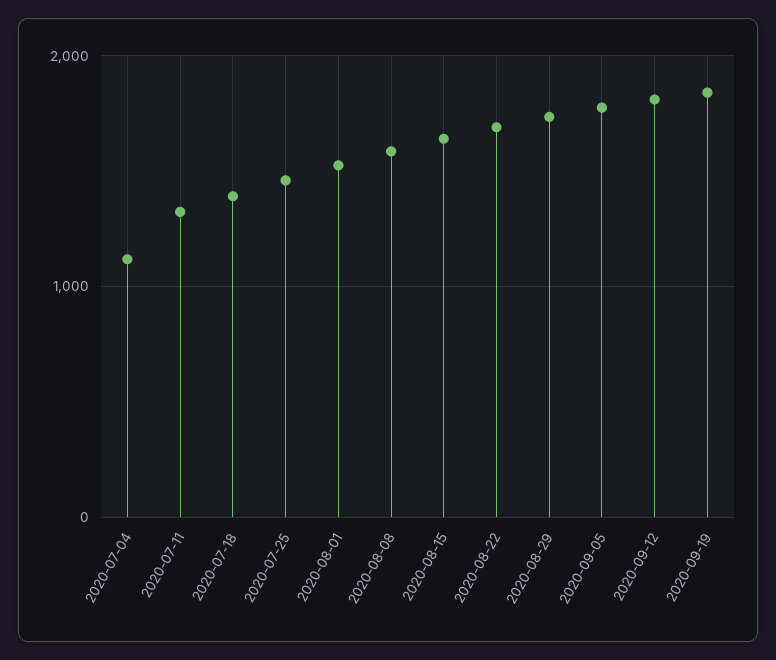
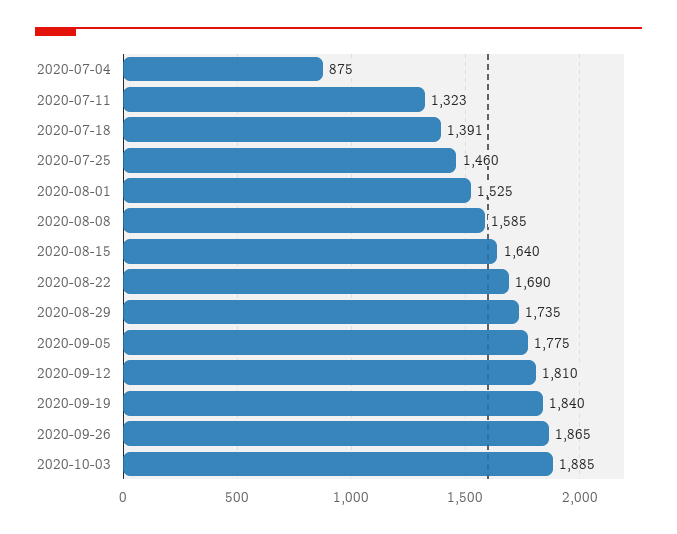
2020-07-04: 1100 -> 875
2020-09-26: none -> 1865
2020-10-03: none -> 1885

